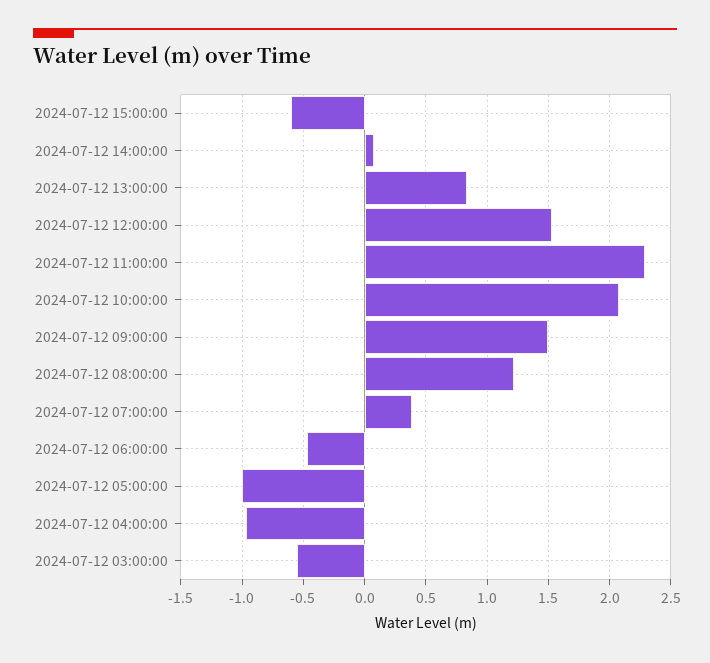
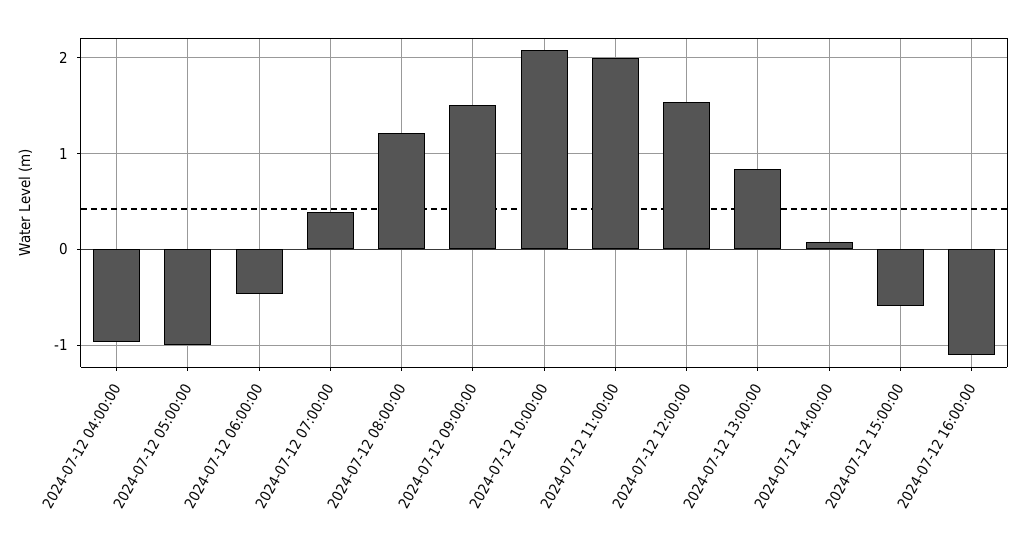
2024-07-12 11:00:00: 2.3 -> 2
2024-07-12 03:00:00: -0.55 -> none
2024-07-12 16:00:00: none -> -1.1

